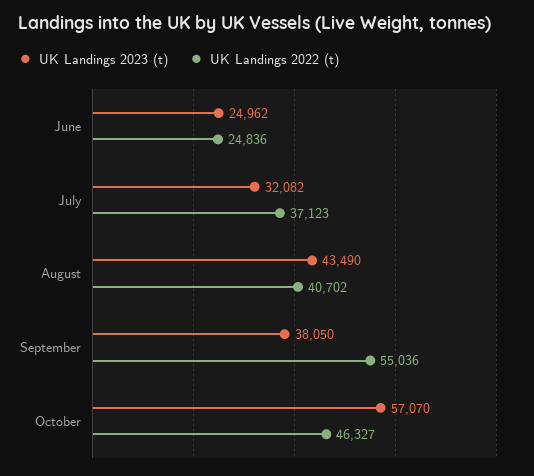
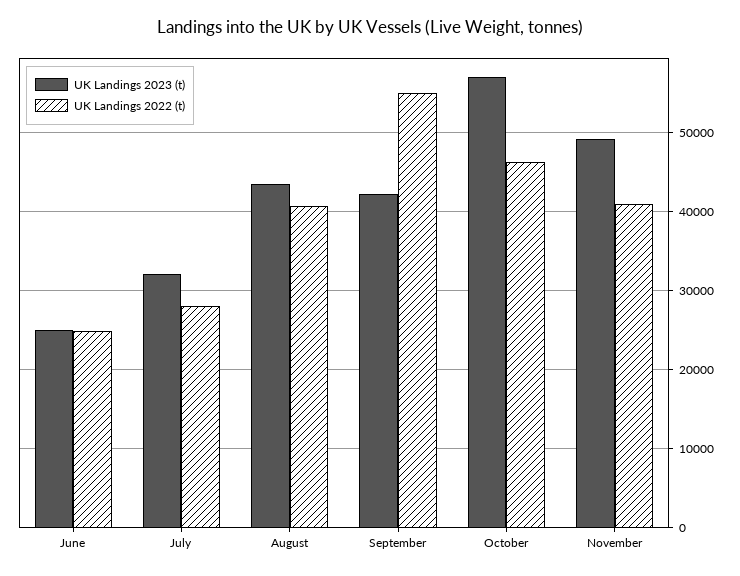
UK Landings 2022 (t), July: 37123 -> 28000
UK Landings 2023 (t), September: 38050 -> 42000
UK Landings 2023 (t), November: none -> 49000
UK Landings 2022 (t), November: none -> 41000

